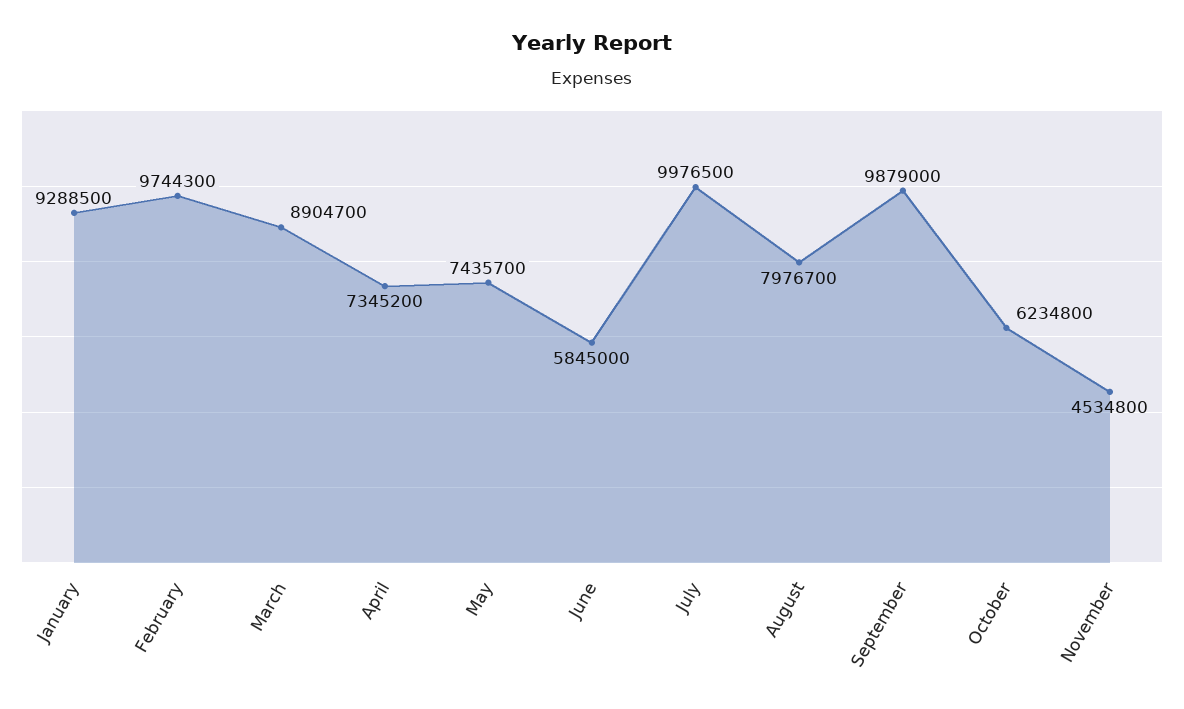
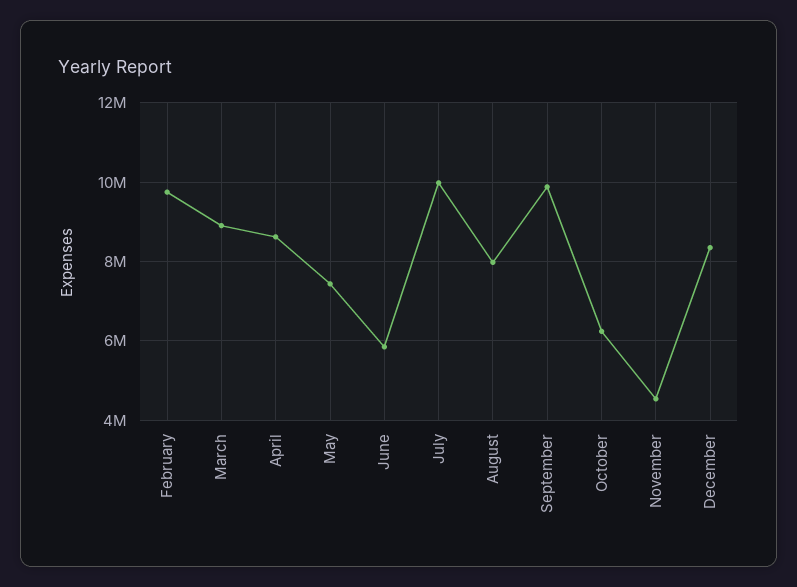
January: 9288500 -> none
April: 7345200 -> 8600000
December: none -> 8400000

